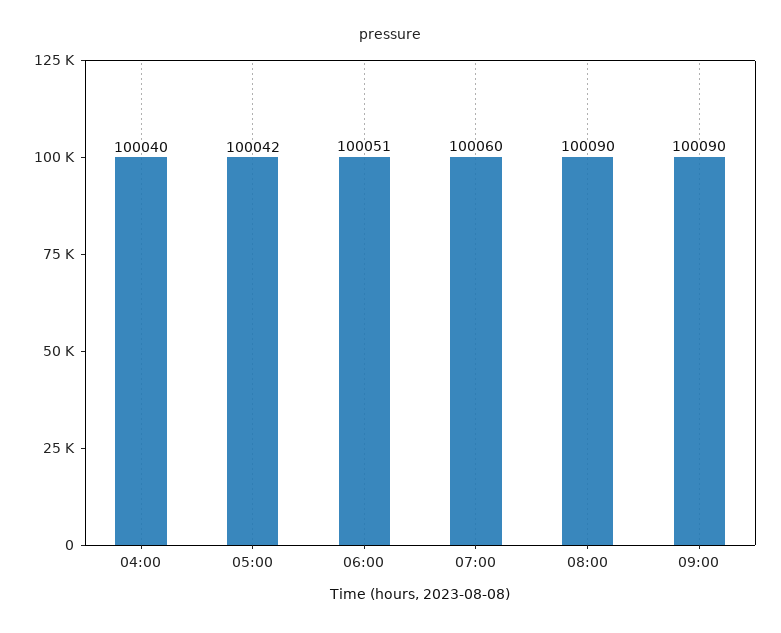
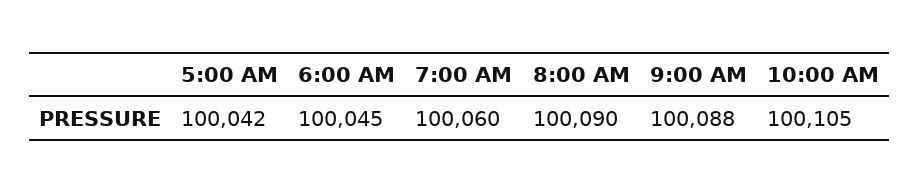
04:00: 100040 -> none
06:00: 100051 -> 100045
09:00: 100090 -> 100088
10:00 AM: none -> 100105

